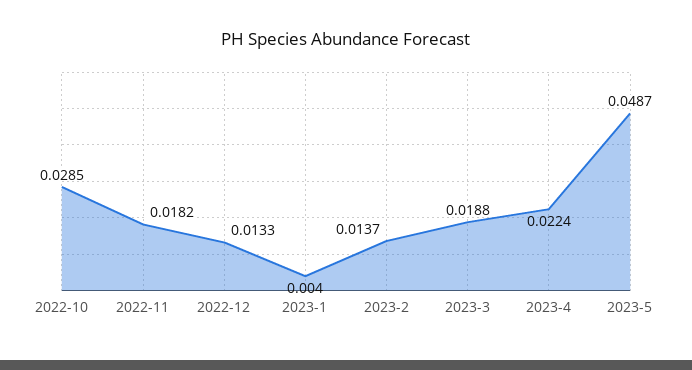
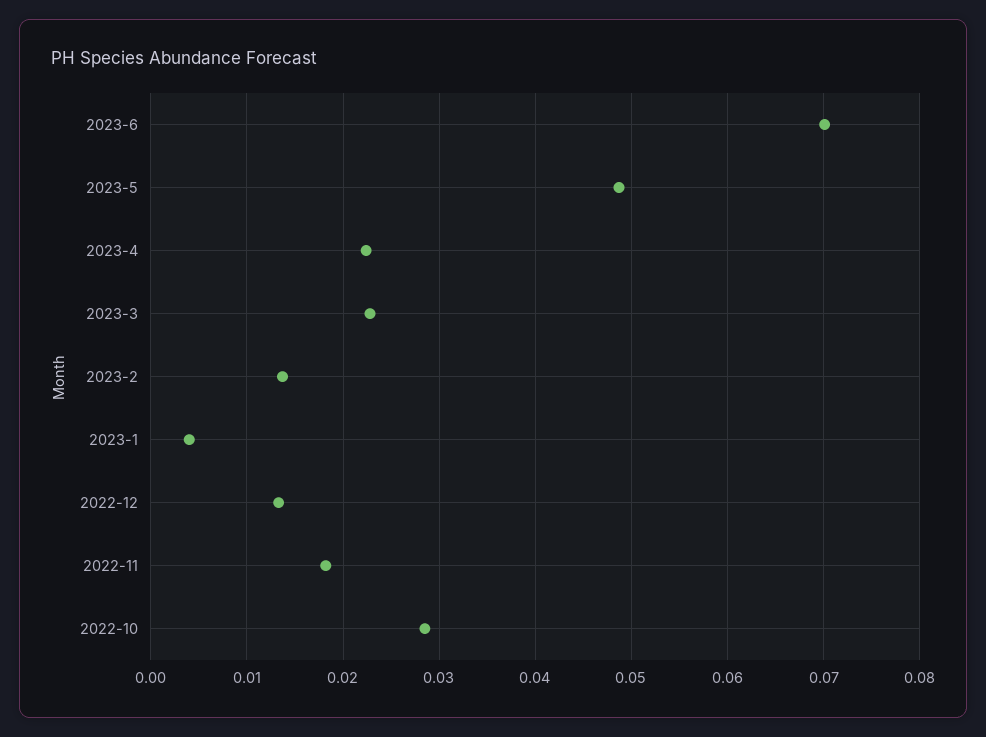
2023-3: 0.0188 -> 0.023
2023-6: none -> 0.07

